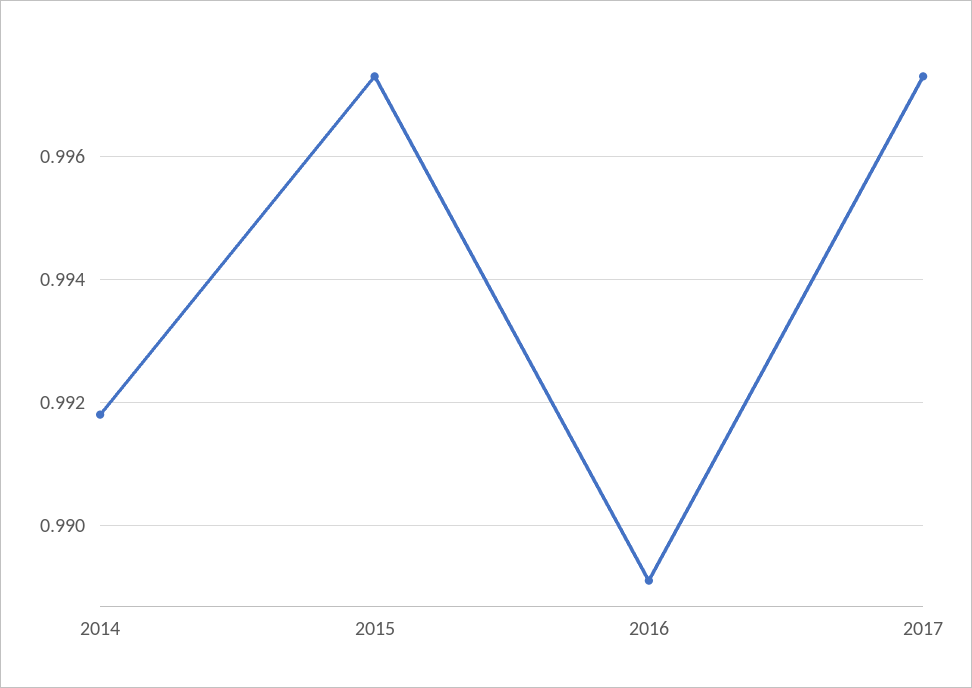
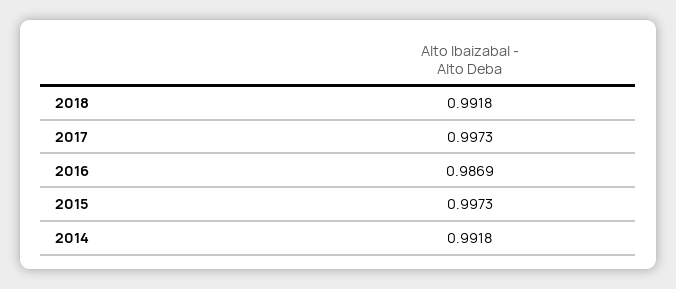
2016: 0.989 -> 0.9869
2018: none -> 0.9918

